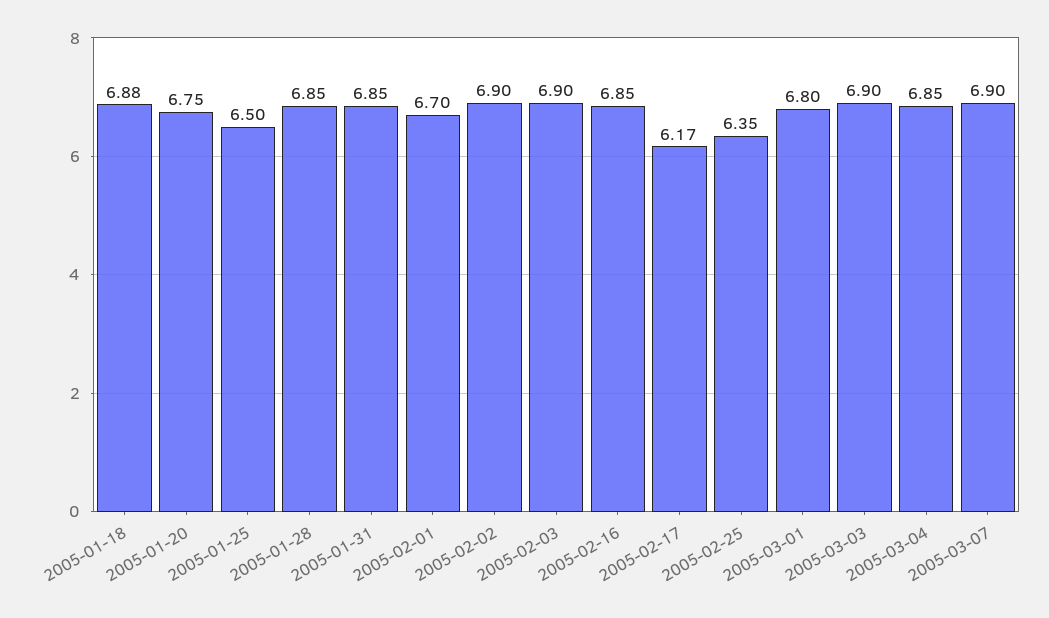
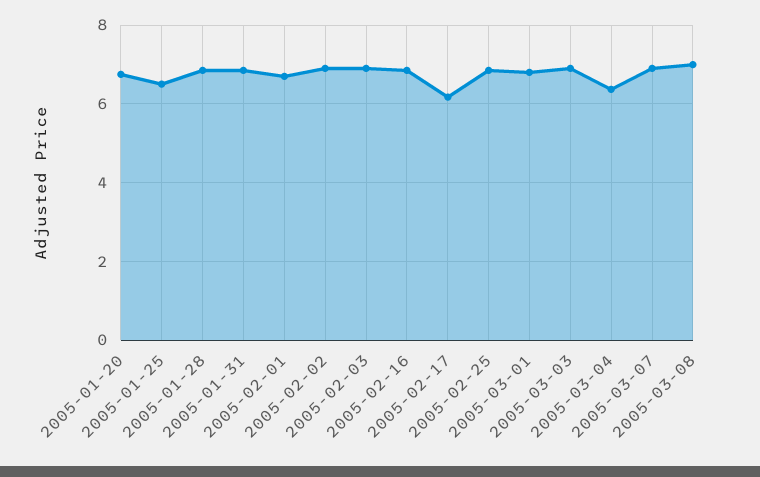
2005-01-18: 6.88 -> none
2005-02-25: 6.35 -> 6.8
2005-03-04: 6.85 -> 6.4
2005-03-08: none -> 7

